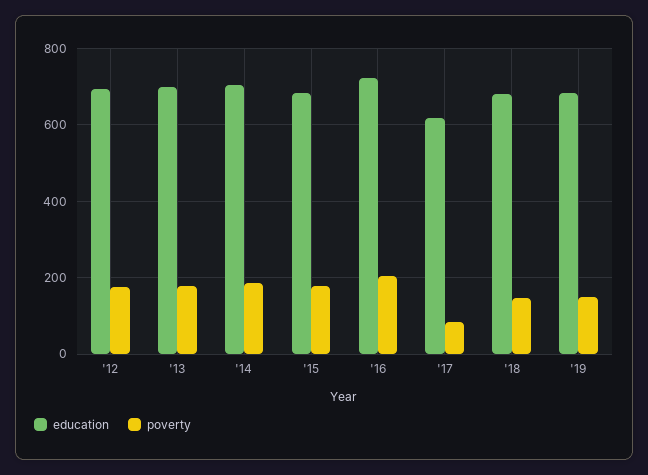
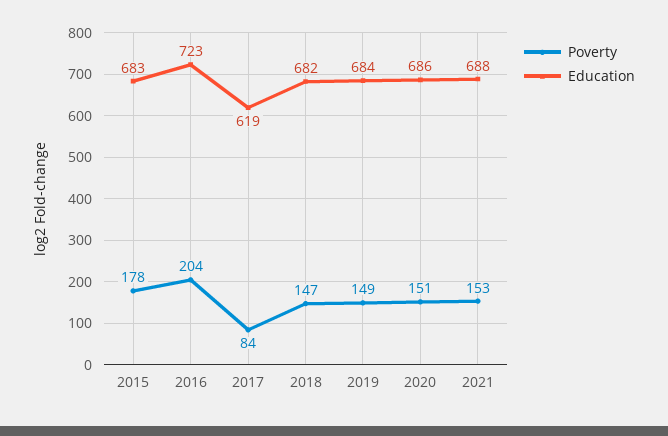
education, '12: 700 -> none
poverty, '12: 180 -> none
education, '13: 700 -> none
poverty, '13: 180 -> none
education, '14: 700 -> none
poverty, '14: 180 -> none
poverty, 2020: none -> 151
education, 2020: none -> 686
poverty, 2021: none -> 153
education, 2021: none -> 688

